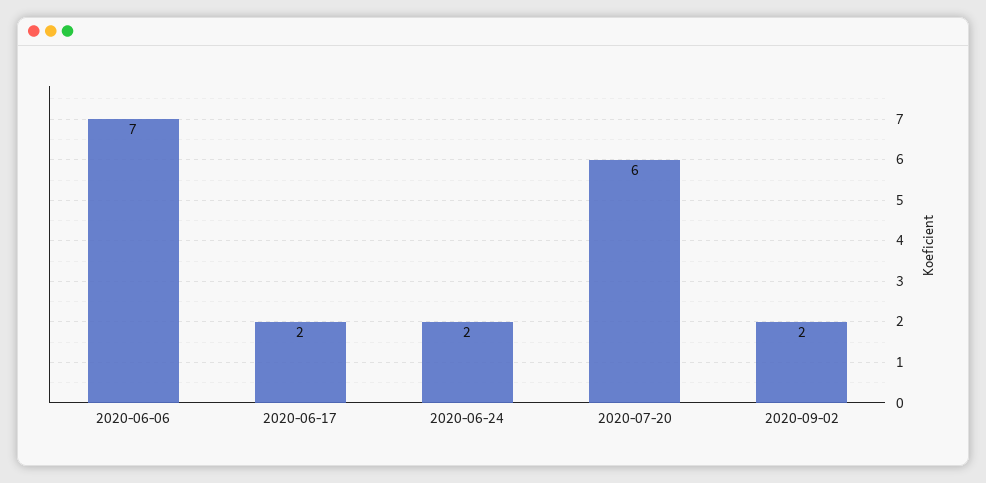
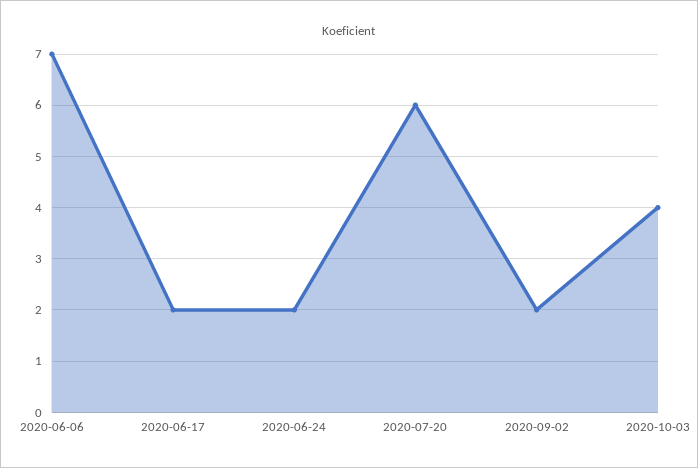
2020-10-03: none -> 4

